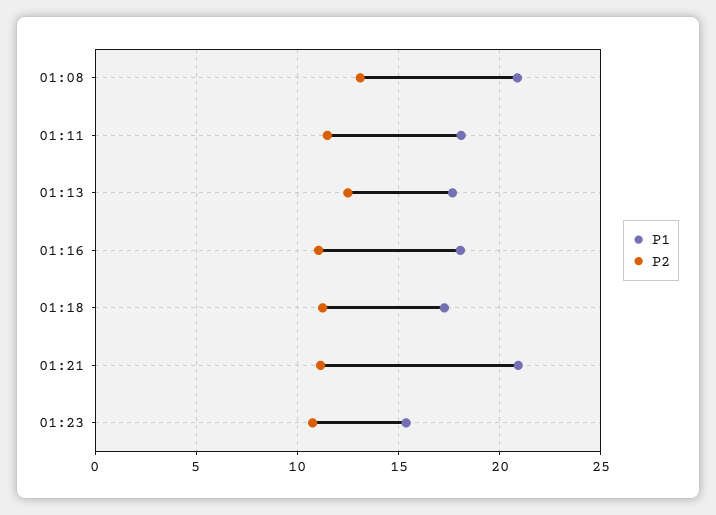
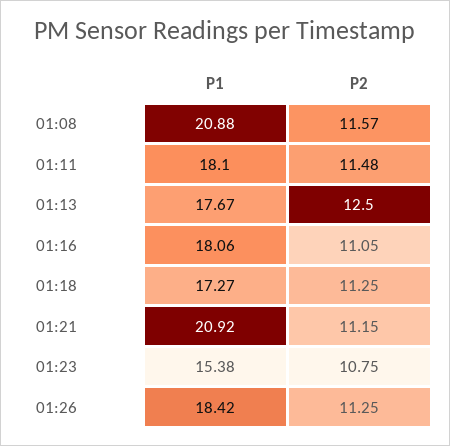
P2, 01:08: 13 -> 11.57
P1, 01:26: none -> 18.42
P2, 01:26: none -> 11.25

